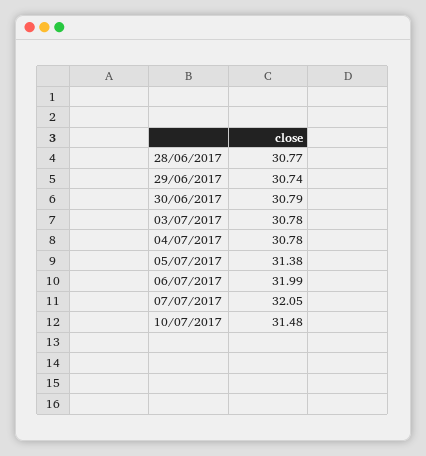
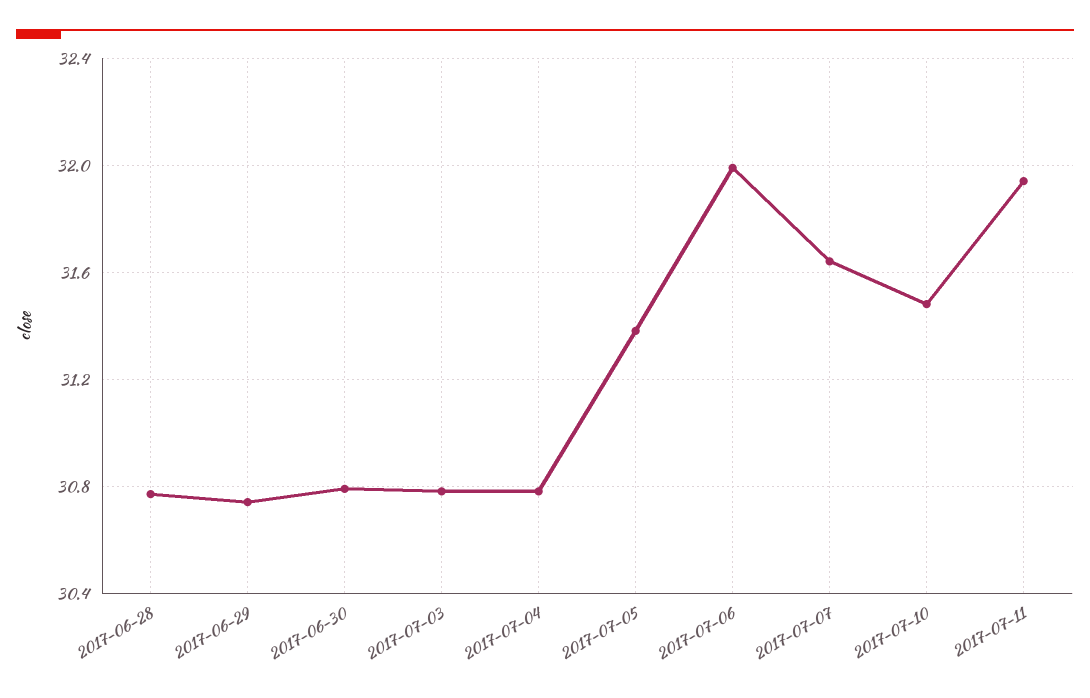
07/07/2017: 32.05 -> 31.65
2017-07-11: none -> 31.95

